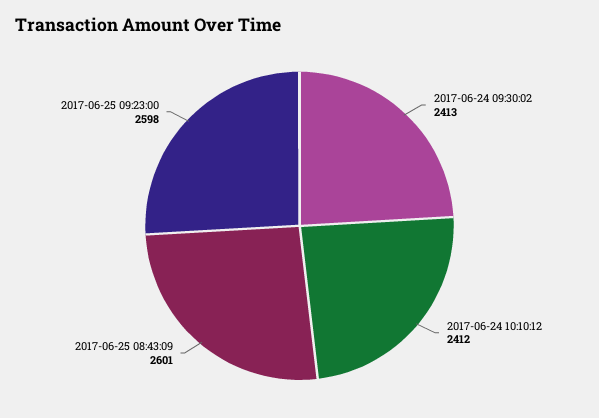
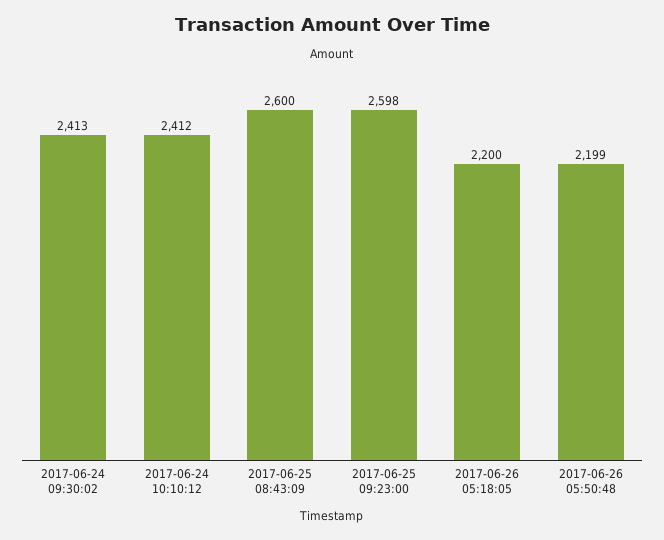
2017-06-25 08:43:09: 2601 -> 2600
2017-06-26 05:18:05: none -> 2200
2017-06-26 05:50:48: none -> 2199

